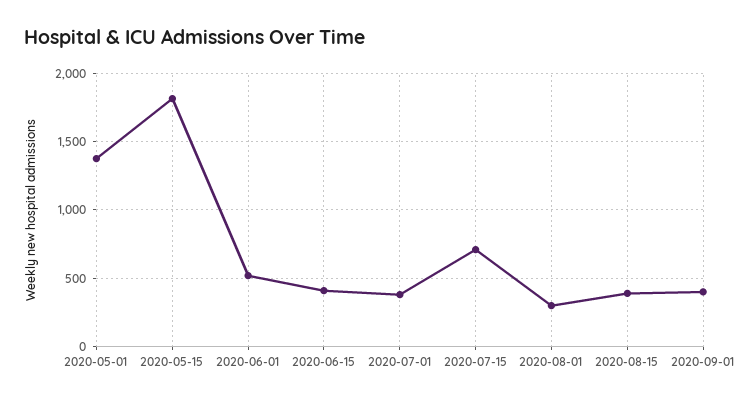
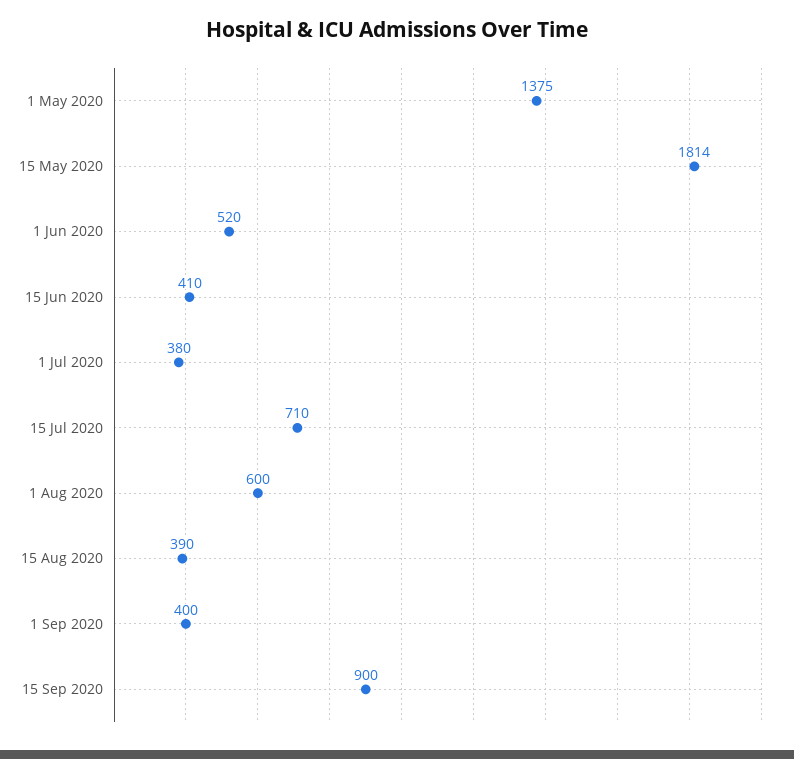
2020-08-01: 300 -> 600
15 Sep 2020: none -> 900

